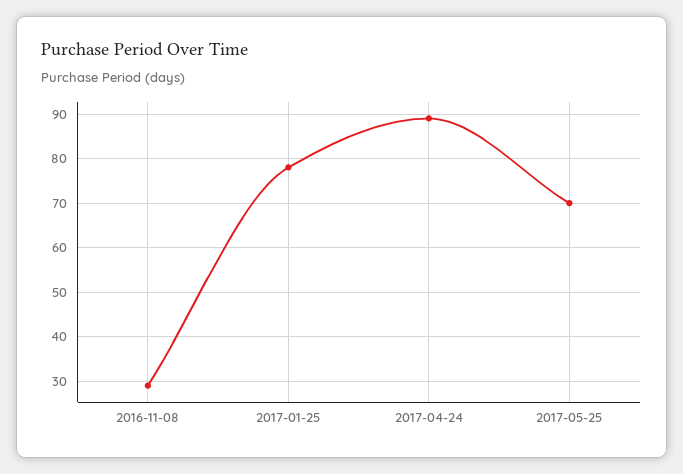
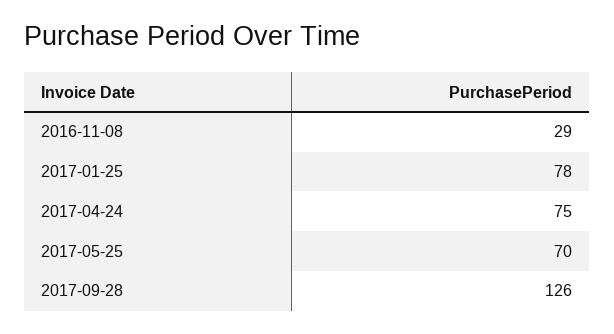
2017-04-24: 90 -> 75
2017-09-28: none -> 126

